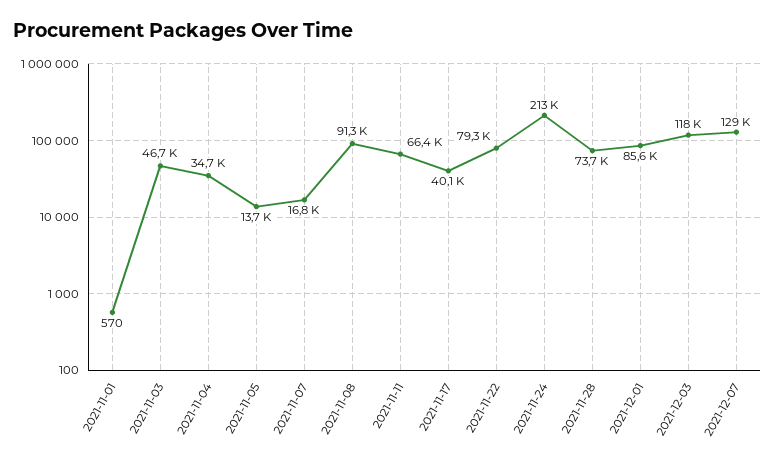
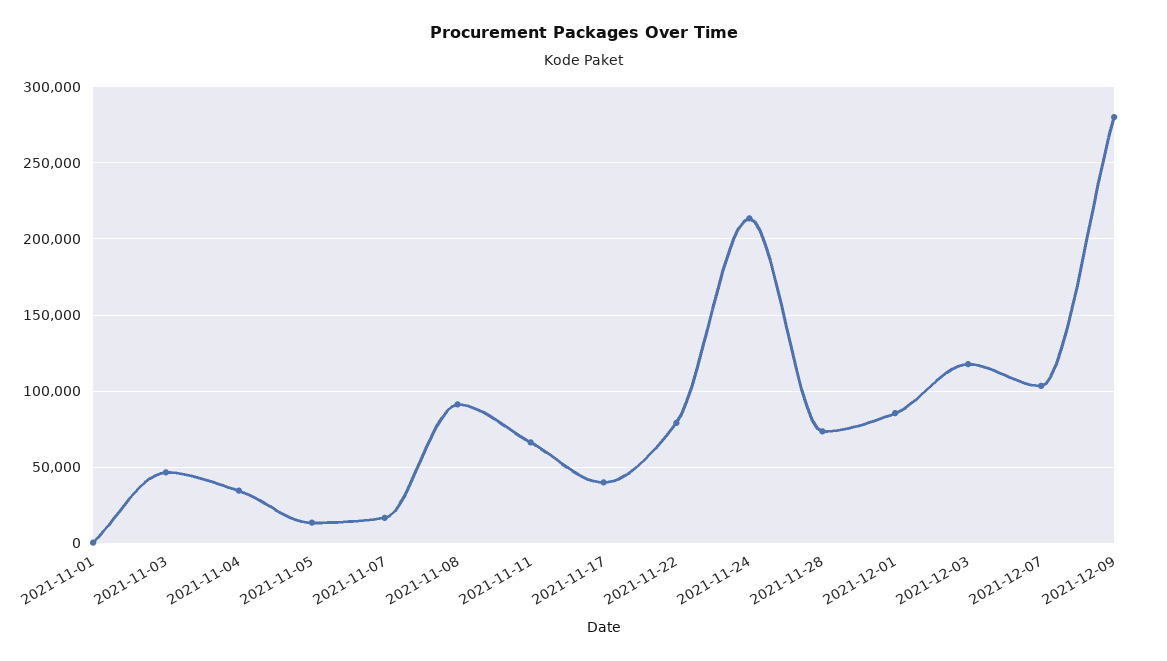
2021-12-07: 129000 -> 105000
2021-12-09: none -> 280000

